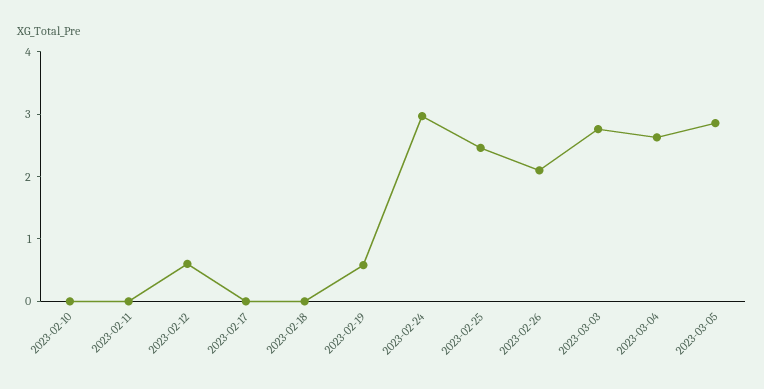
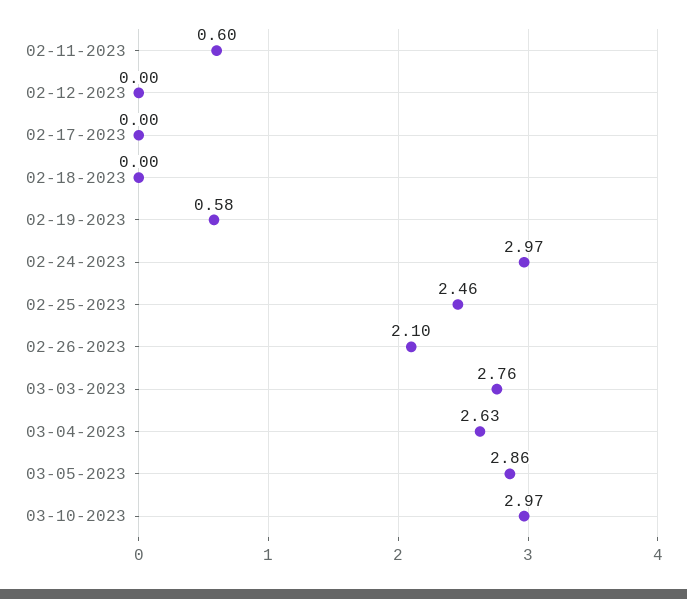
2023-02-10: 0 -> none
2023-02-11: 0 -> 0.6
2023-02-12: 0.6 -> 0
03-10-2023: none -> 2.97

